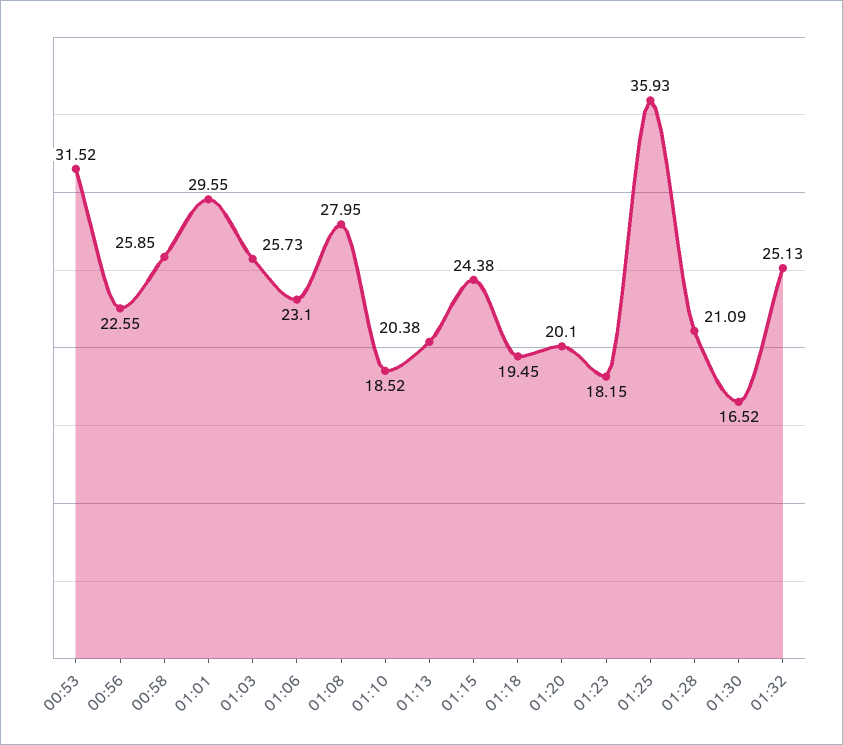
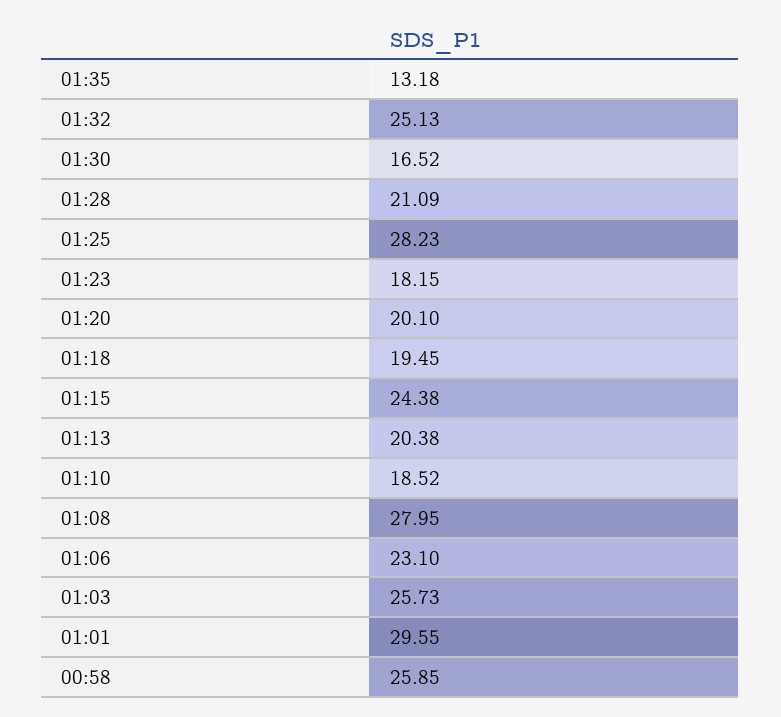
00:53: 31.52 -> none
00:56: 22.55 -> none
01:25: 35.93 -> 28.23
01:35: none -> 13.18

